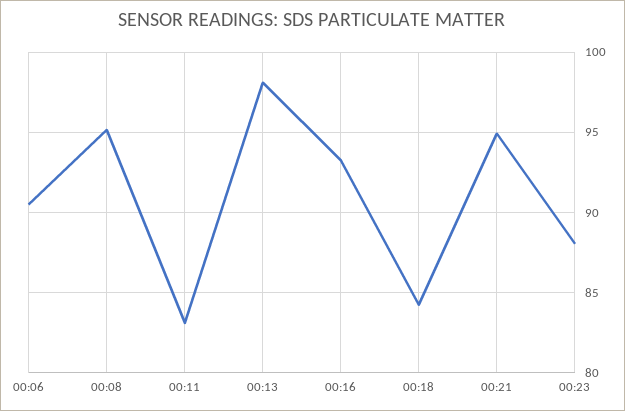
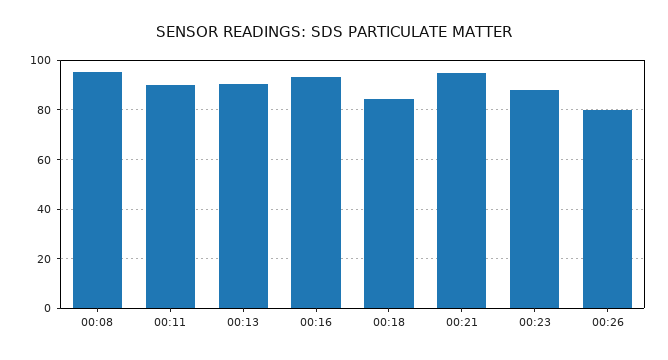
00:06: 90.5 -> none
00:11: 83 -> 90
00:13: 98 -> 90
00:26: none -> 80

